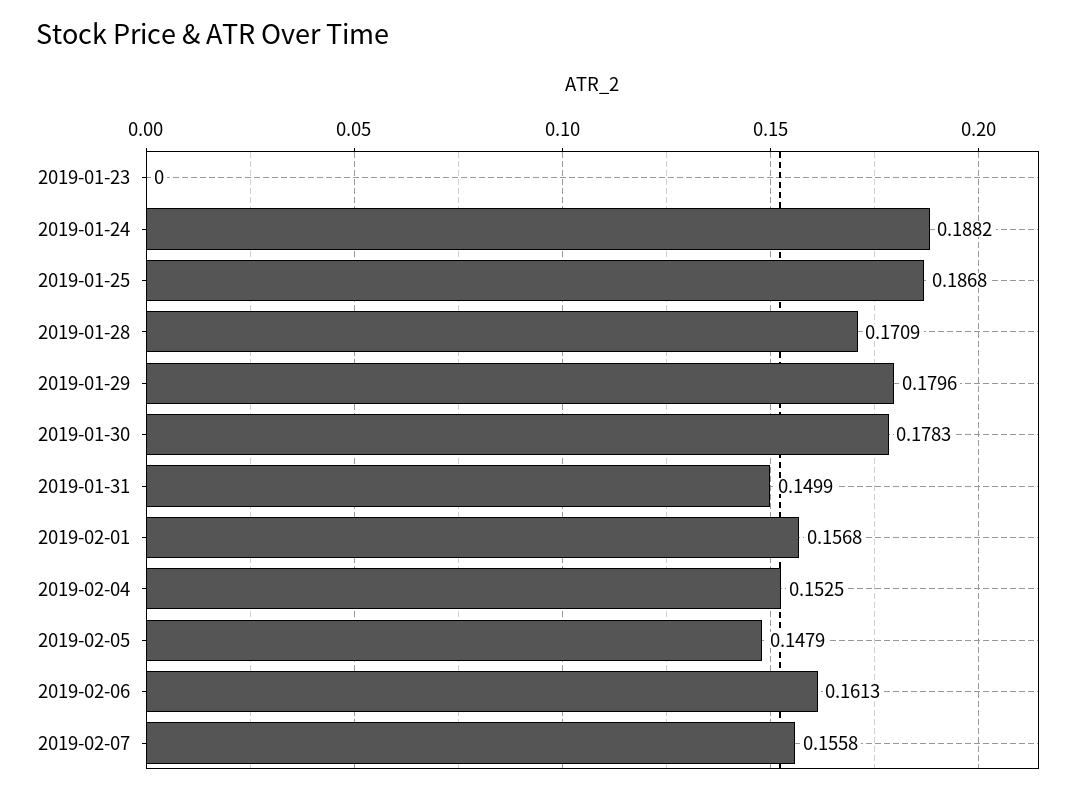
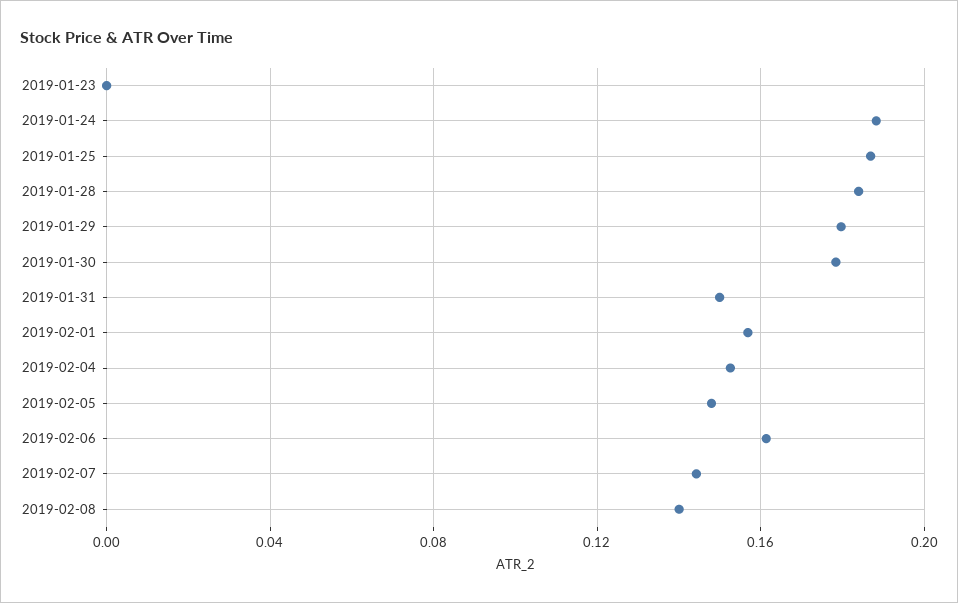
2019-01-28: 0.1709 -> 0.185
2019-02-07: 0.1558 -> 0.145
2019-02-08: none -> 0.14

